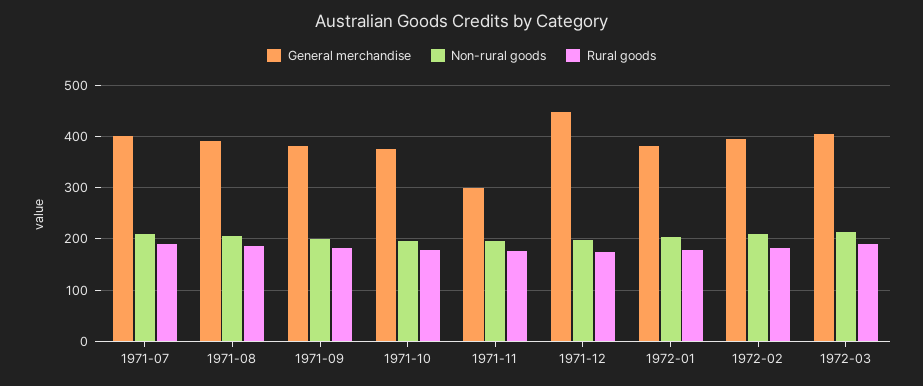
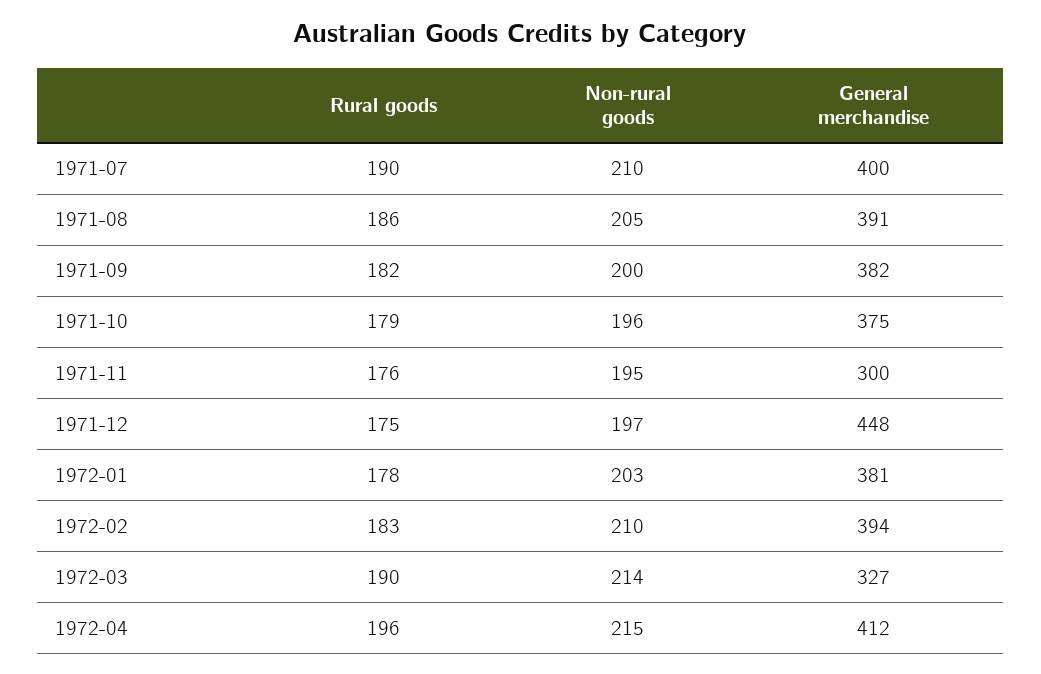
General merchandise, 1972-03: 400 -> 327
Rural goods, 1972-04: none -> 196
Non-rural goods, 1972-04: none -> 215
General merchandise, 1972-04: none -> 412

